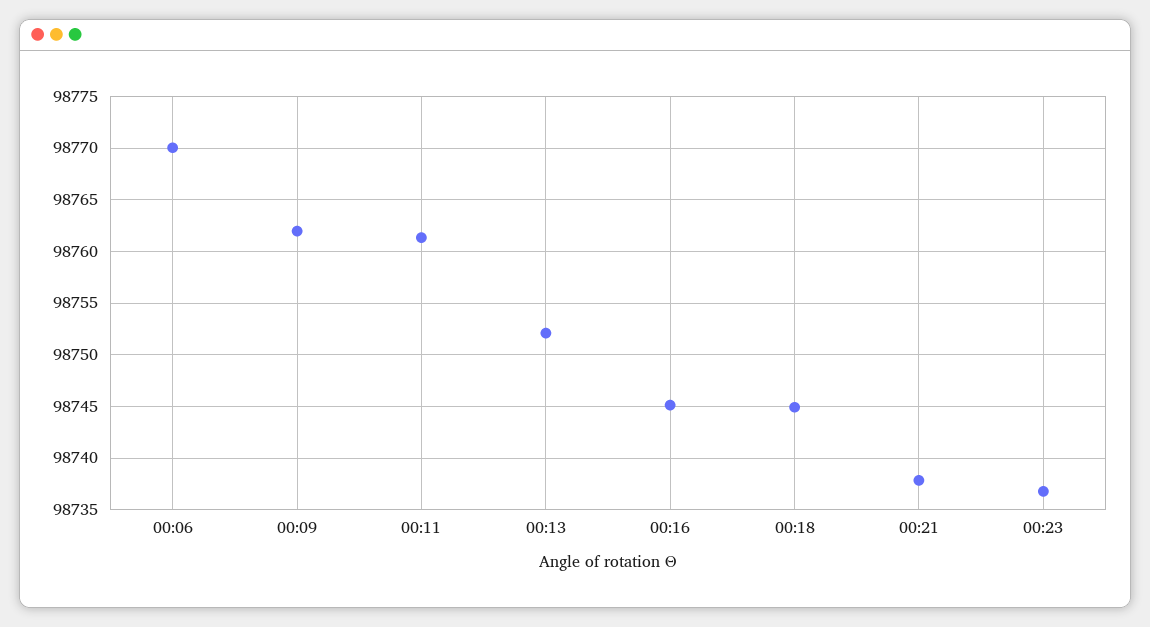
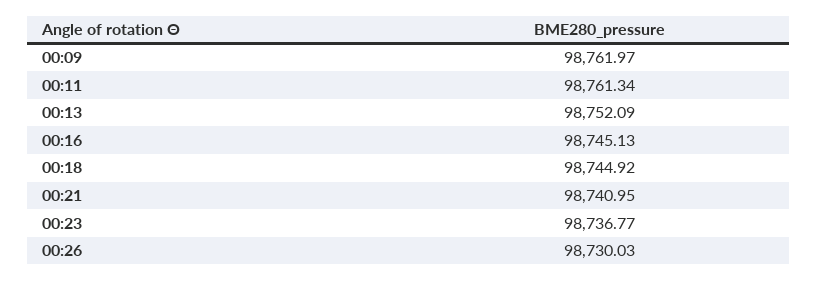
00:06: 98770 -> none
00:21: 98738 -> 98740.95
00:26: none -> 98730.03

